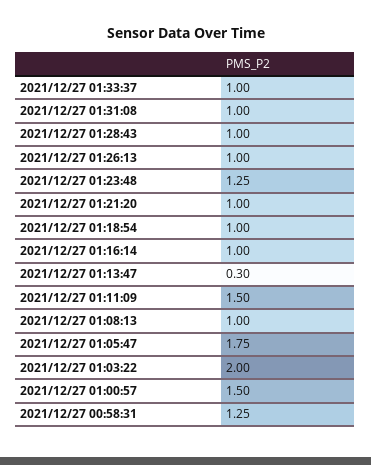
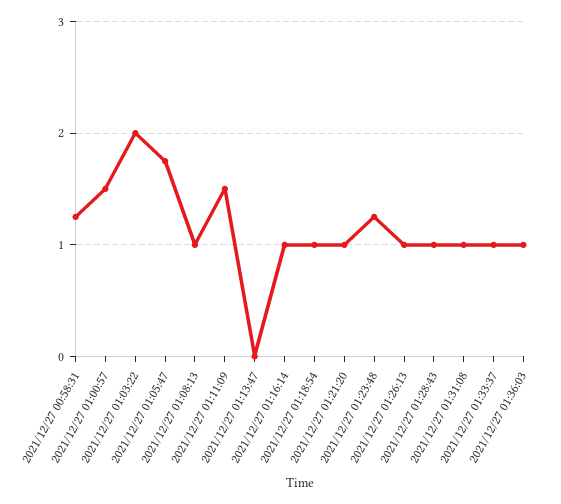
2021/12/27 01:13:47: 0.3 -> 0
2021/12/27 01:36:03: none -> 1

